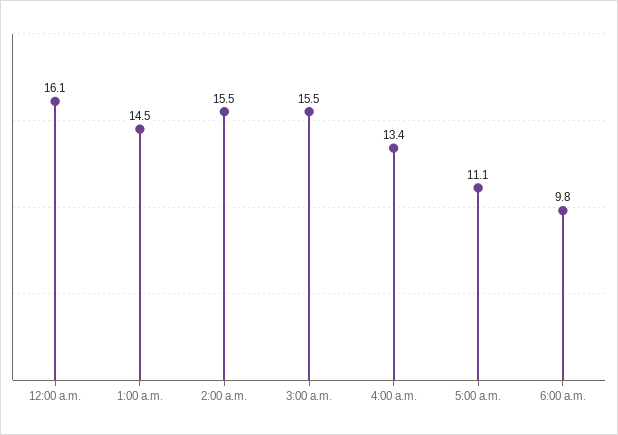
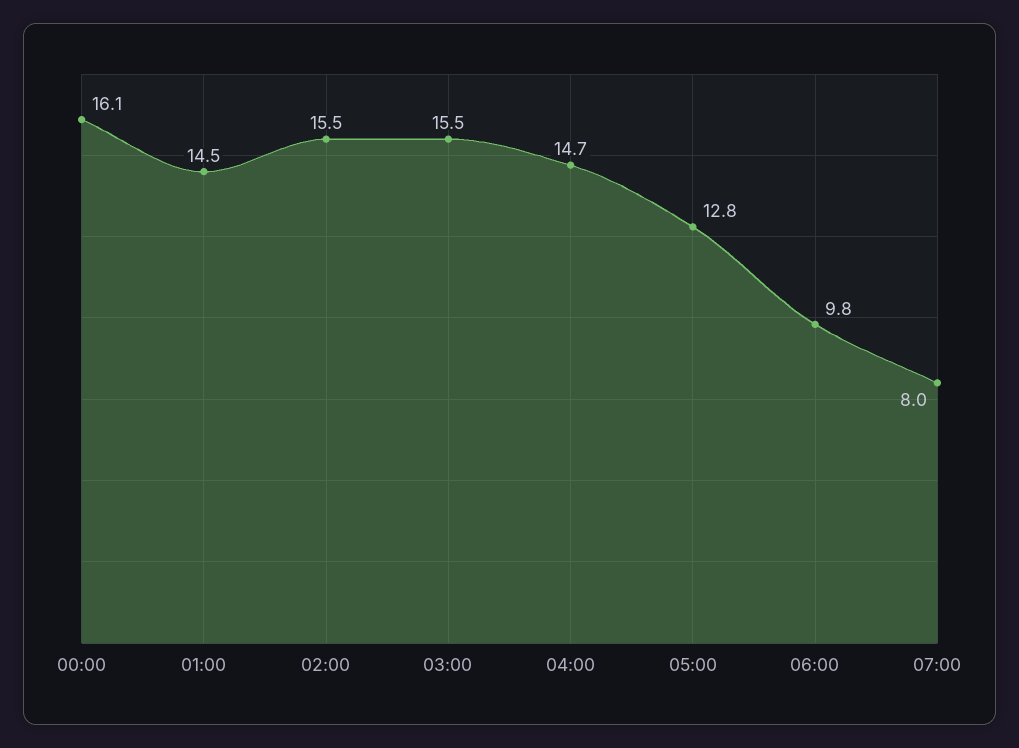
4:00 a.m.: 13.4 -> 14.7
5:00 a.m.: 11.1 -> 12.8
07:00: none -> 8

